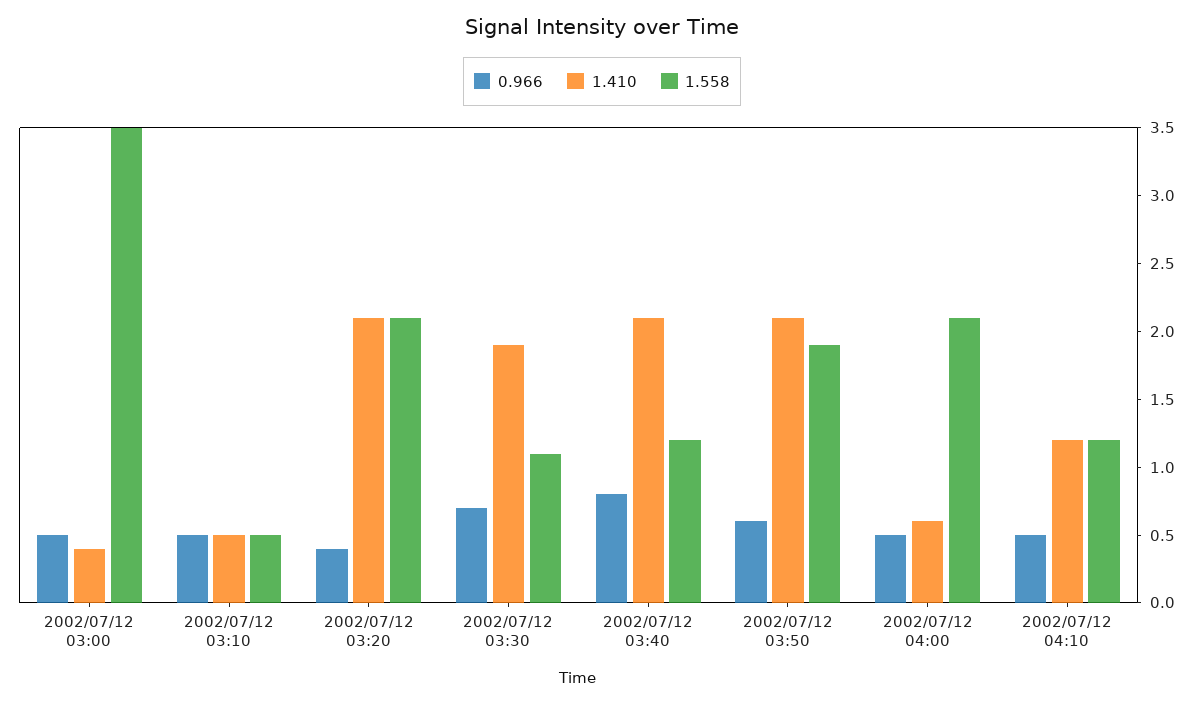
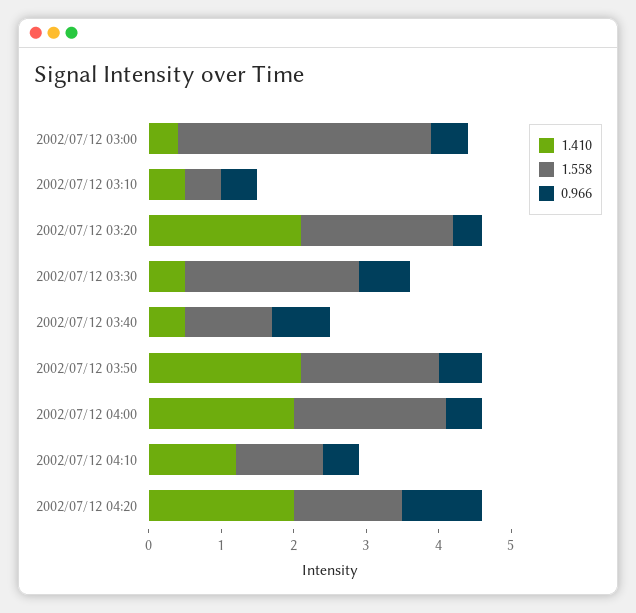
1.410, 2002/07/12 03:30: 1.9 -> 0.5
1.558, 2002/07/12 03:30: 1.1 -> 2.5
1.410, 2002/07/12 03:40: 2.1 -> 0.5
1.410, 2002/07/12 04:00: 0.6 -> 2
1.410, 2002/07/12 04:20: none -> 2
1.558, 2002/07/12 04:20: none -> 1.5
0.966, 2002/07/12 04:20: none -> 1

